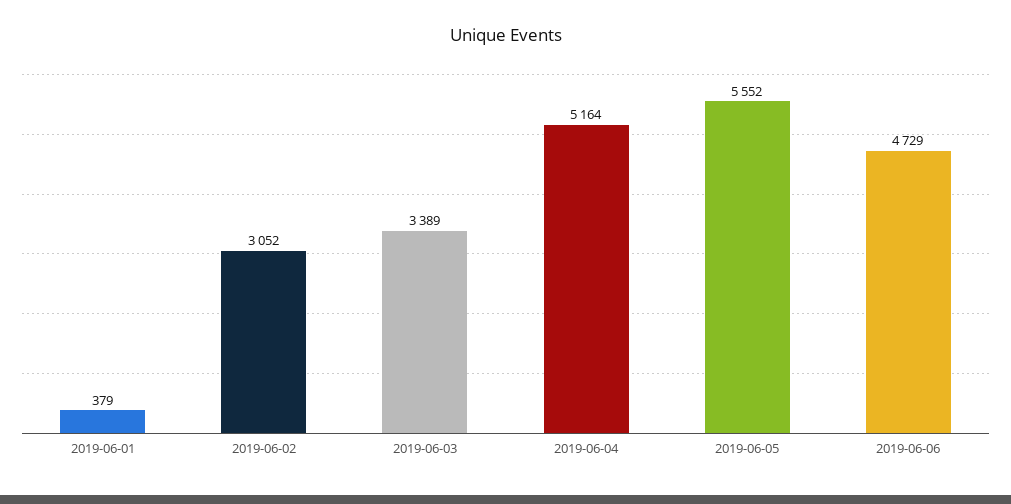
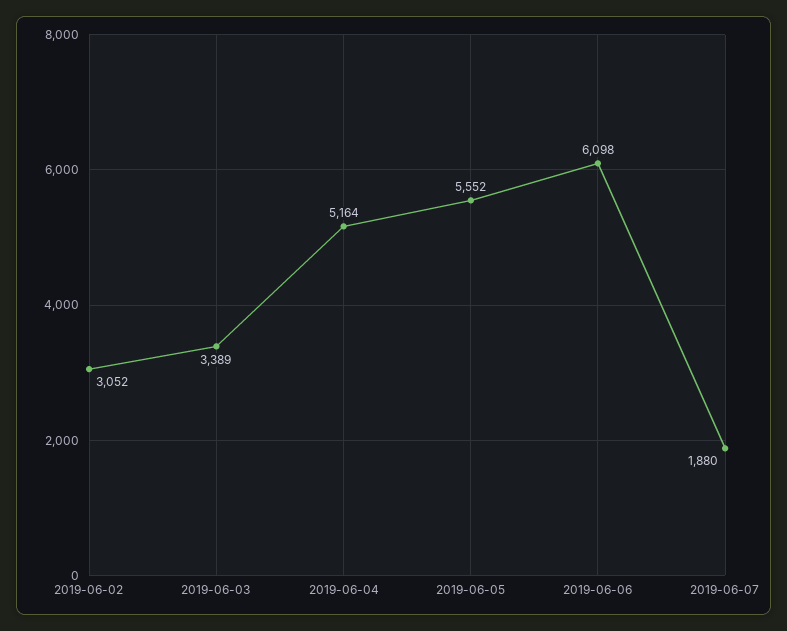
2019-06-01: 379 -> none
2019-06-06: 4729 -> 6098
2019-06-07: none -> 1880

